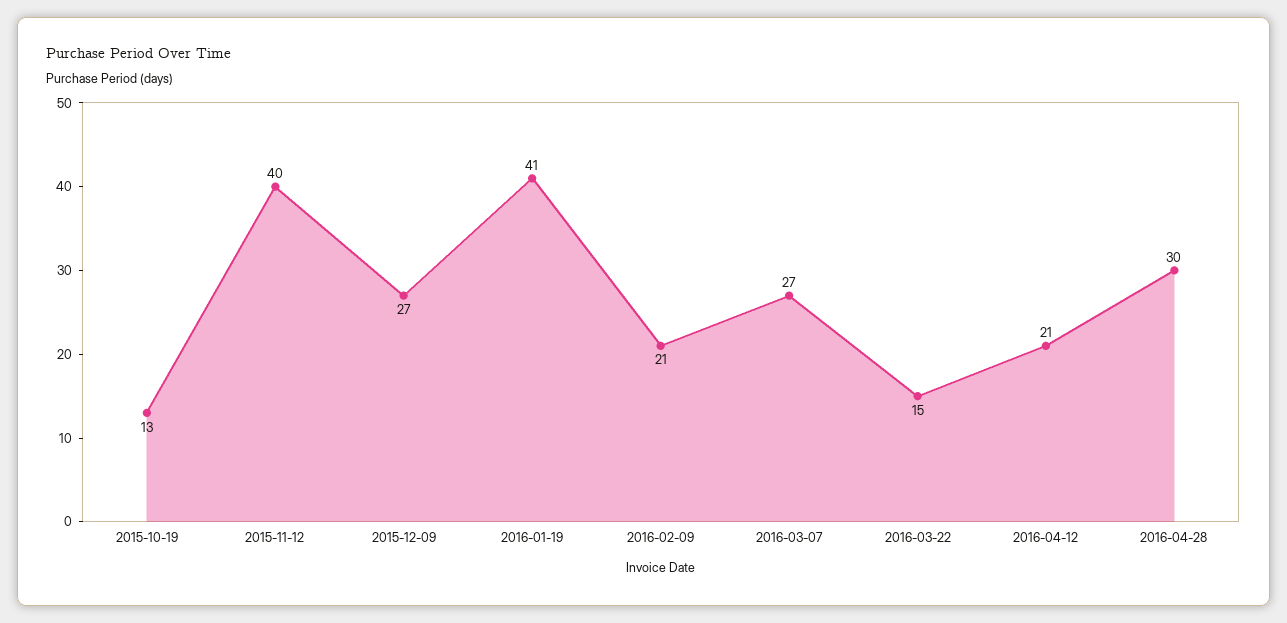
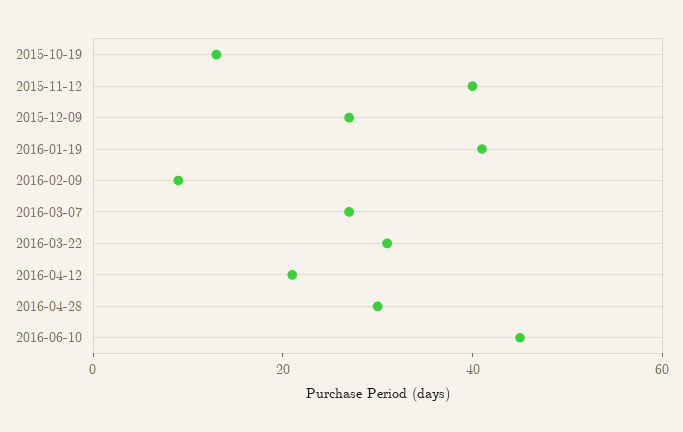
2016-02-09: 21 -> 10
2016-03-22: 15 -> 30
2016-06-10: none -> 45

